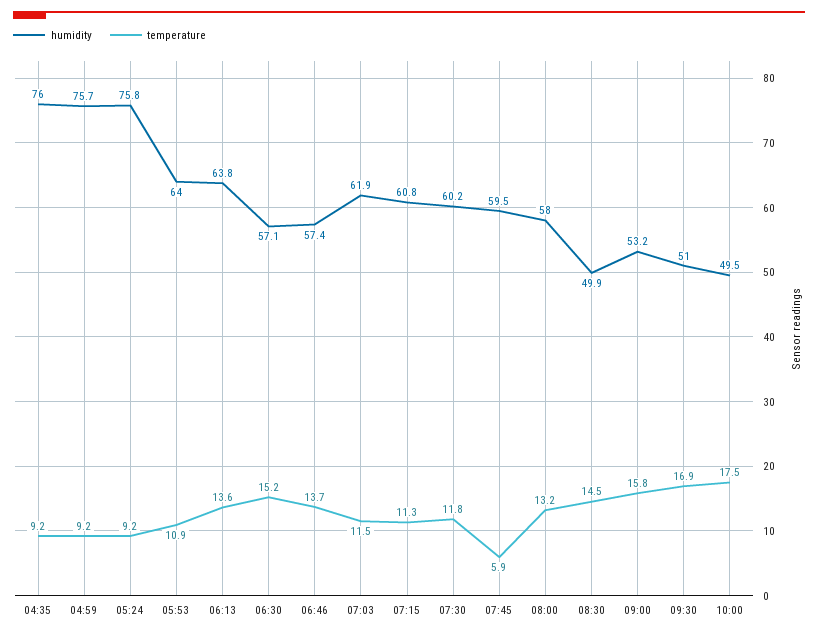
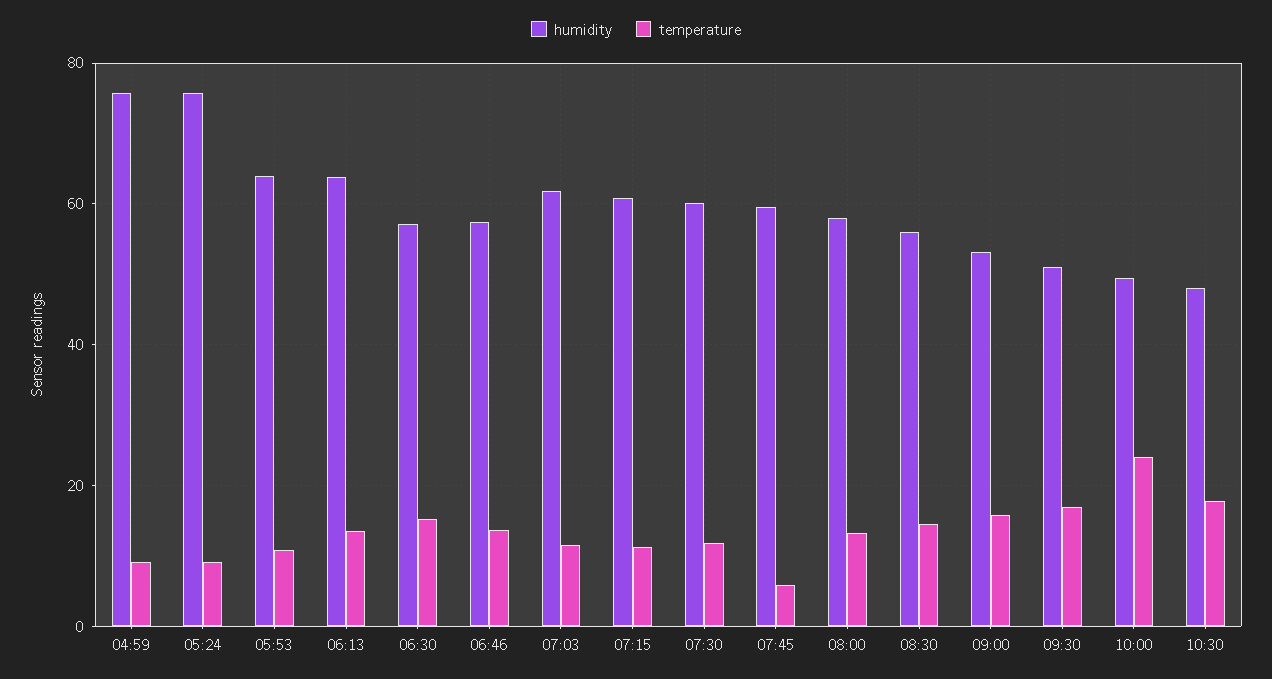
humidity, 04:35: 76 -> none
temperature, 04:35: 9.2 -> none
humidity, 08:30: 49.9 -> 56
temperature, 10:00: 17.5 -> 24
humidity, 10:30: none -> 48
temperature, 10:30: none -> 18

